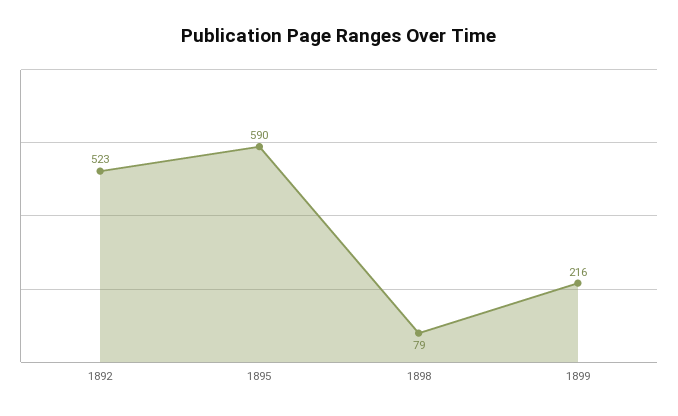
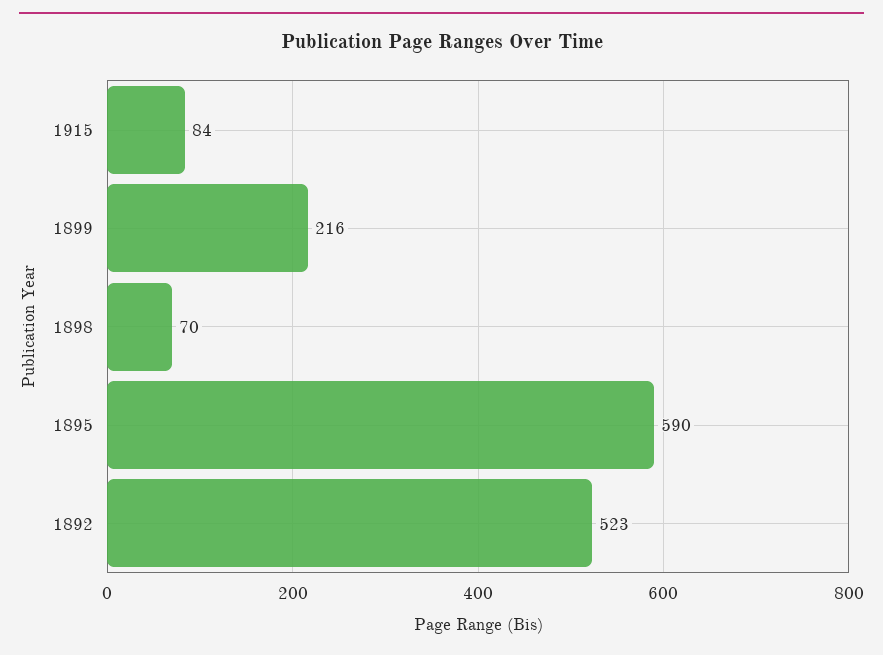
1898: 79 -> 70
1915: none -> 84

